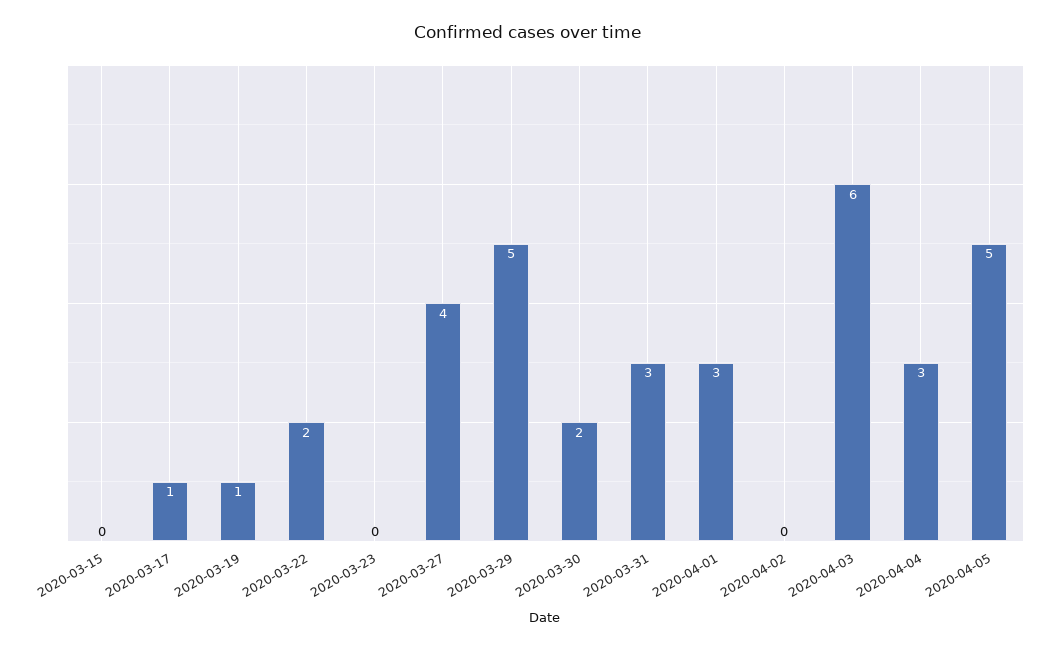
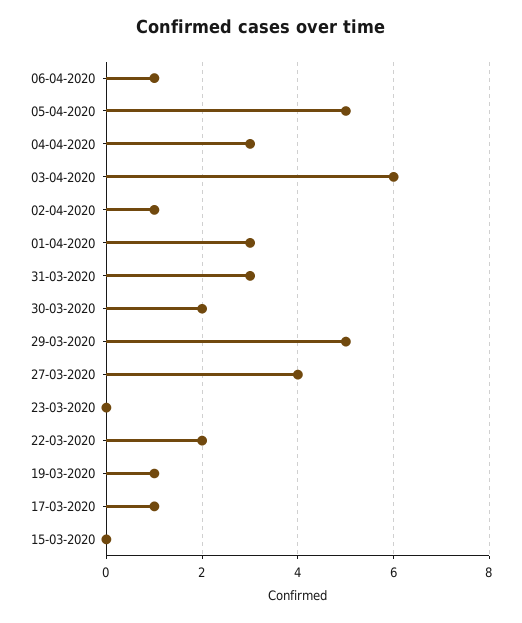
2020-04-02: 0 -> 1
06-04-2020: none -> 1

